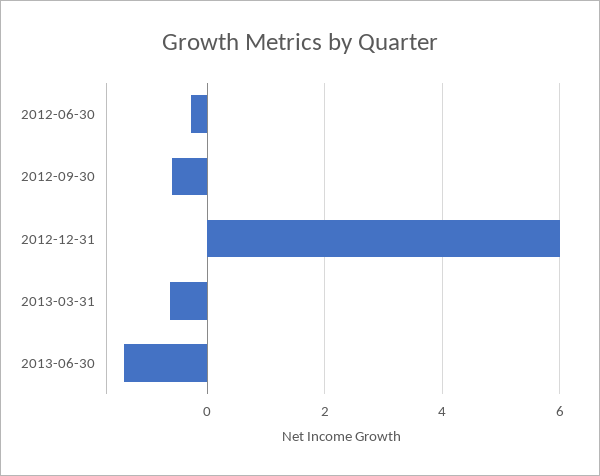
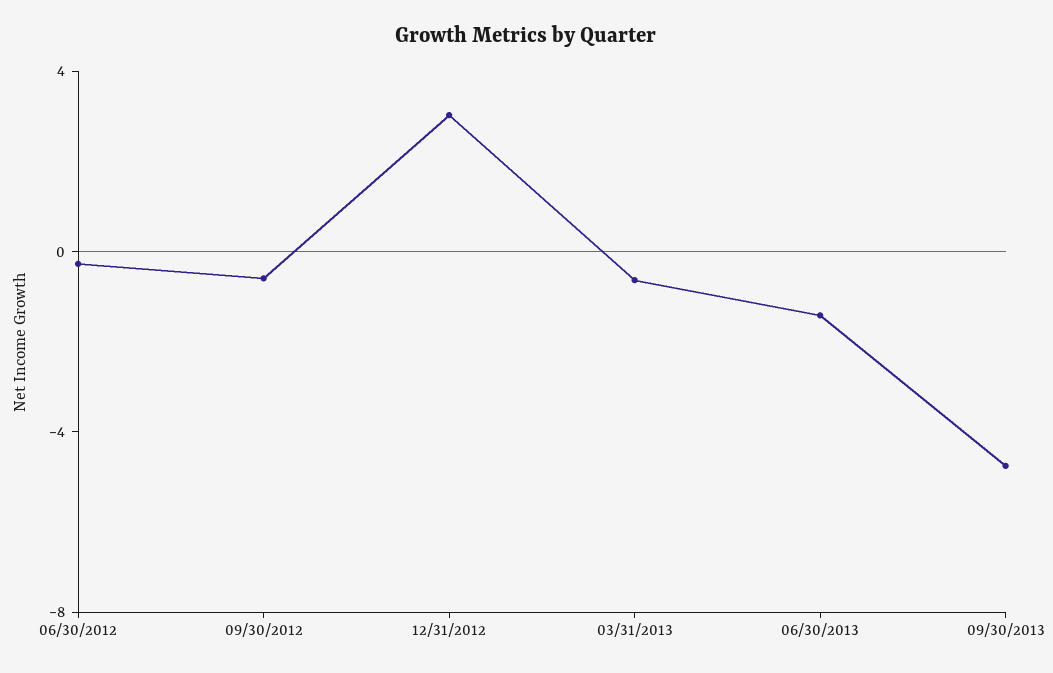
2012-12-31: 6 -> 3
09/30/2013: none -> -5

